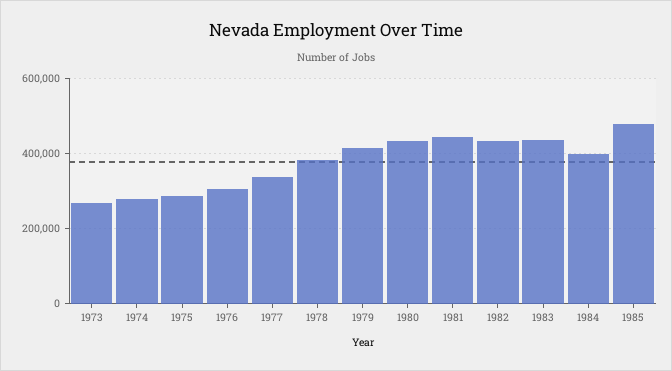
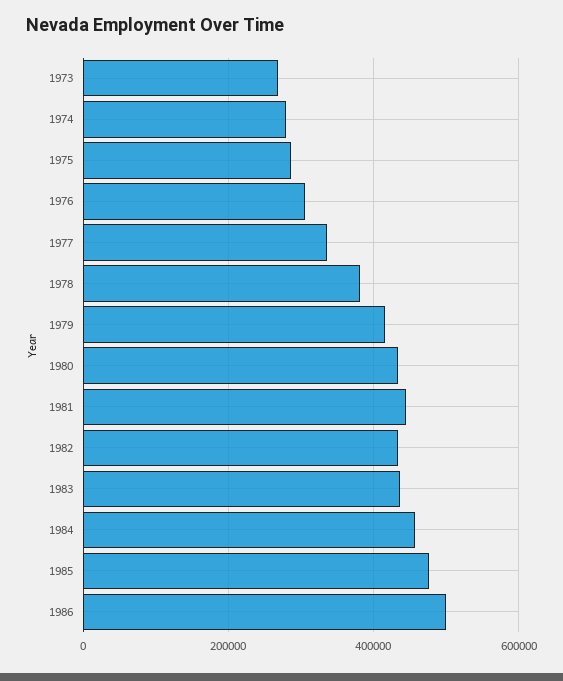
1984: 400000 -> 460000
1986: none -> 500000

